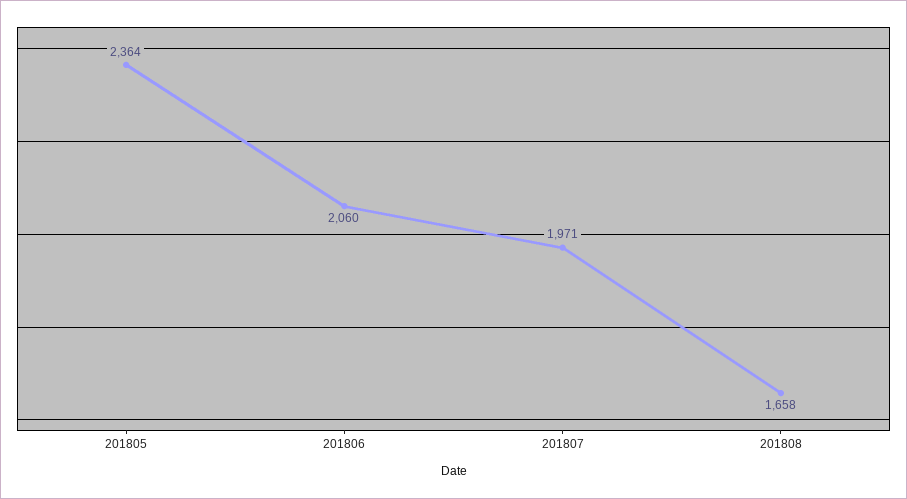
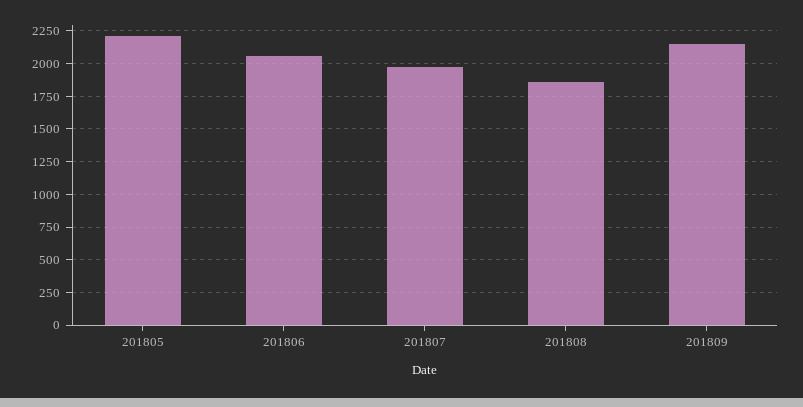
201805: 2364 -> 2200
201808: 1658 -> 1850
201809: none -> 2150

